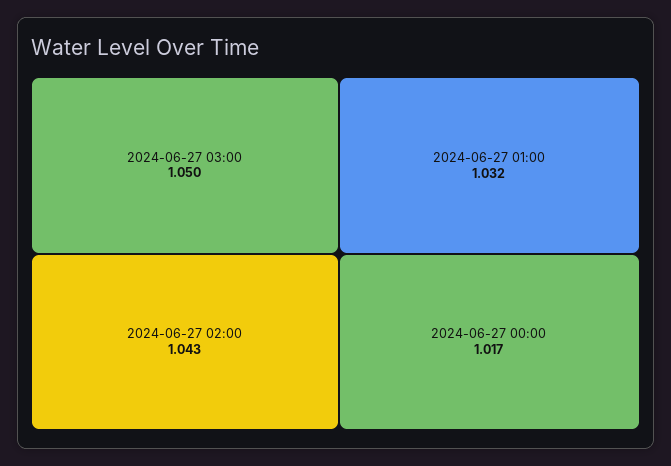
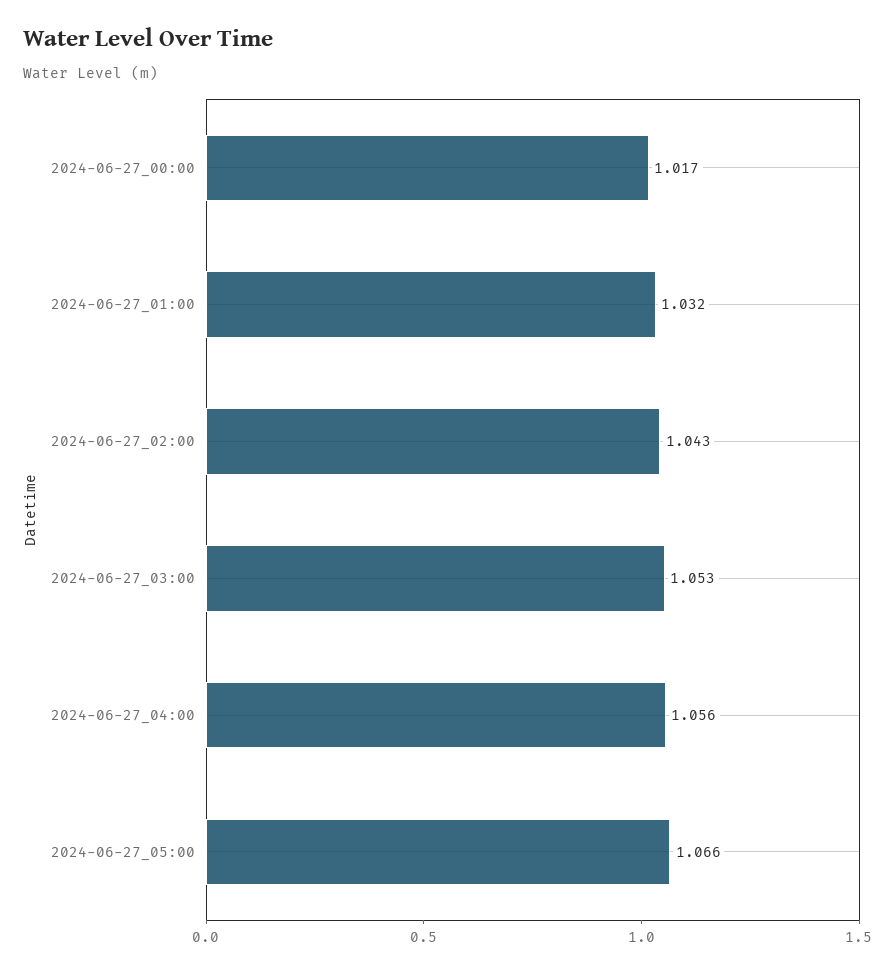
2024-06-27 03:00: 1.05 -> 1.053
2024-06-27_04:00: none -> 1.056
2024-06-27_05:00: none -> 1.066

